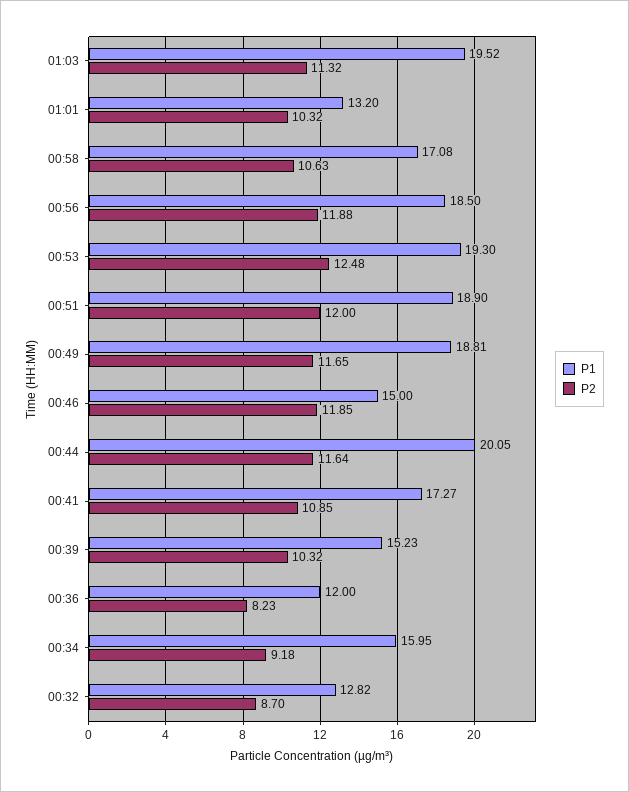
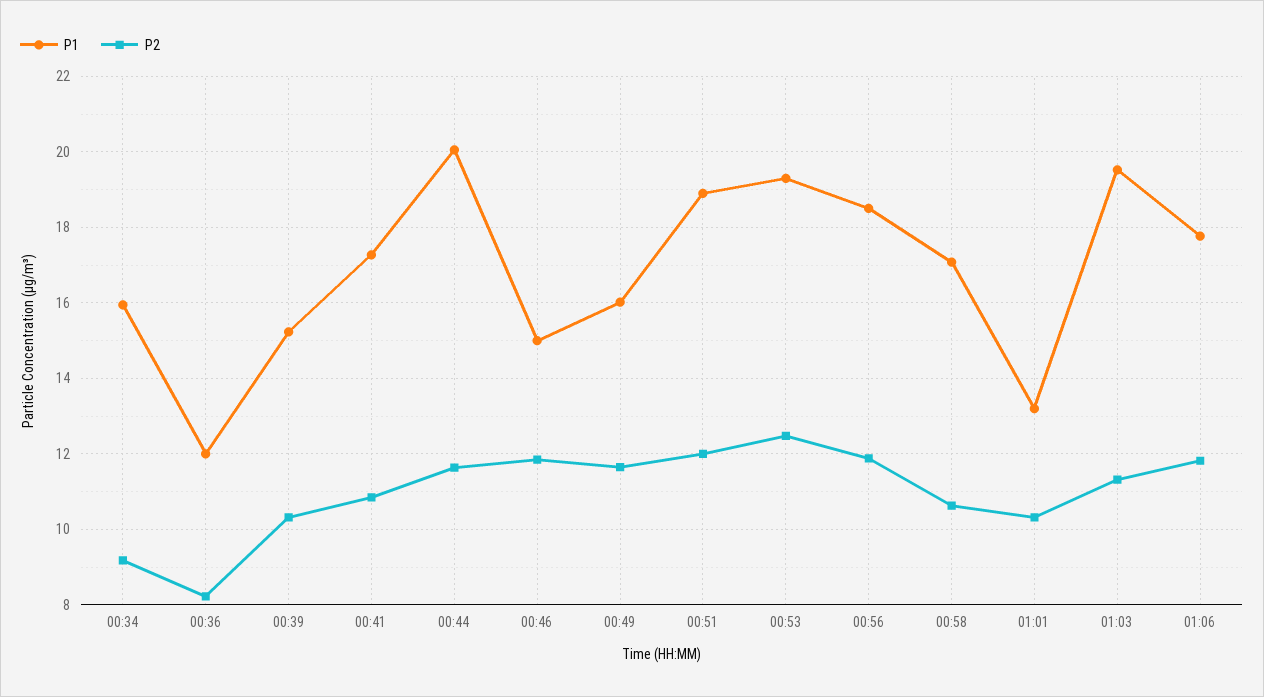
P1, 00:49: 18.81 -> 16
P1, 00:32: 12.82 -> none
P2, 00:32: 8.7 -> none
P1, 01:06: none -> 17.8
P2, 01:06: none -> 11.8

